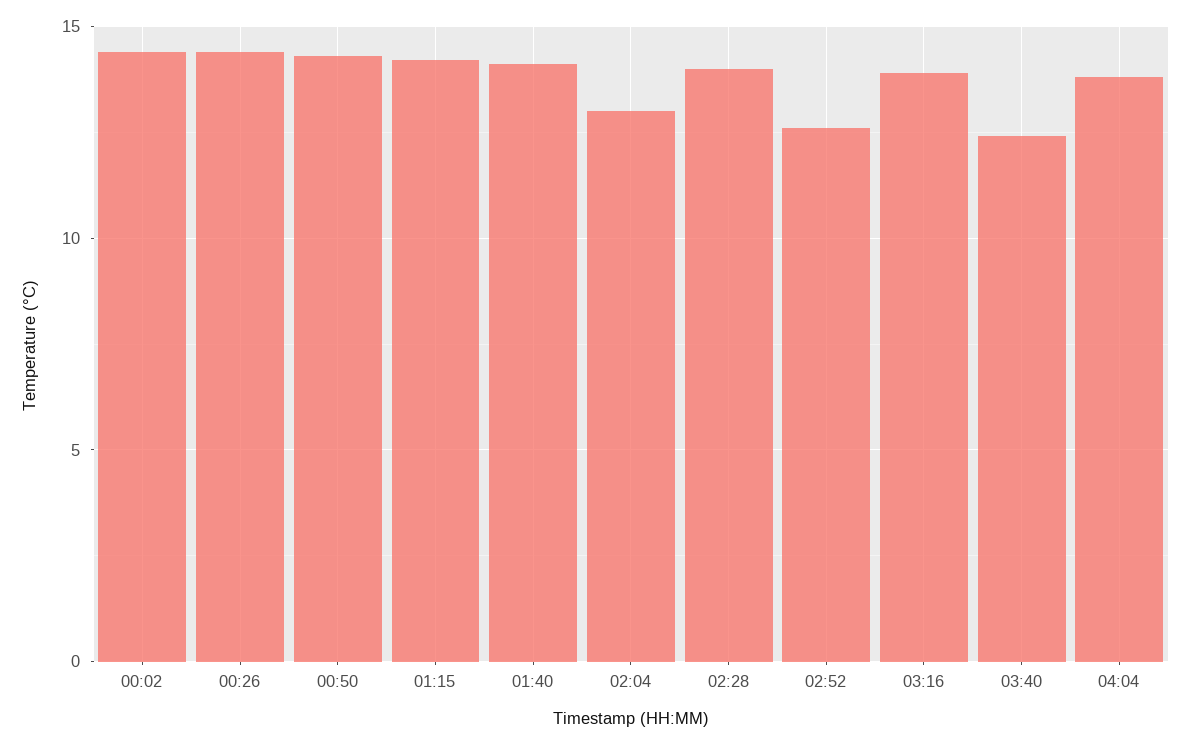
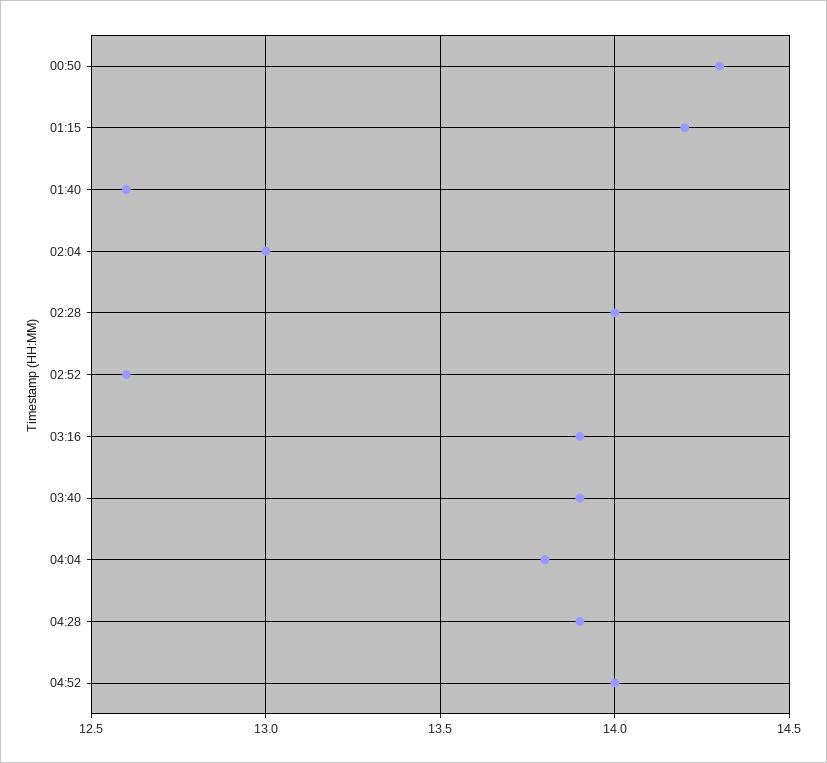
00:02: 14.5 -> none
00:26: 14.5 -> none
01:40: 14 -> 12.6
03:40: 12.5 -> 13.9
04:28: none -> 13.9
04:52: none -> 14

